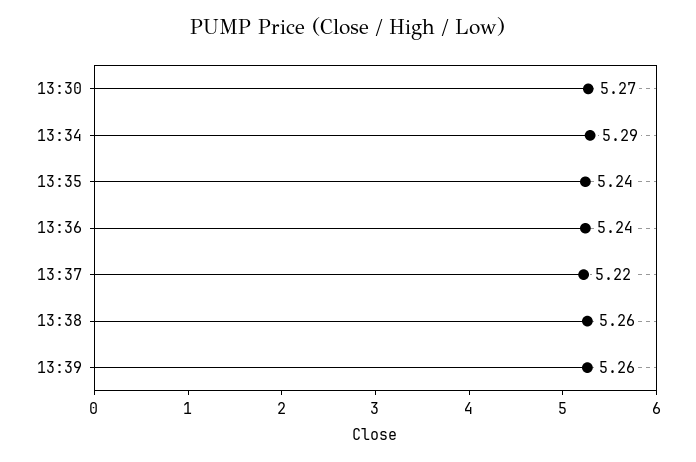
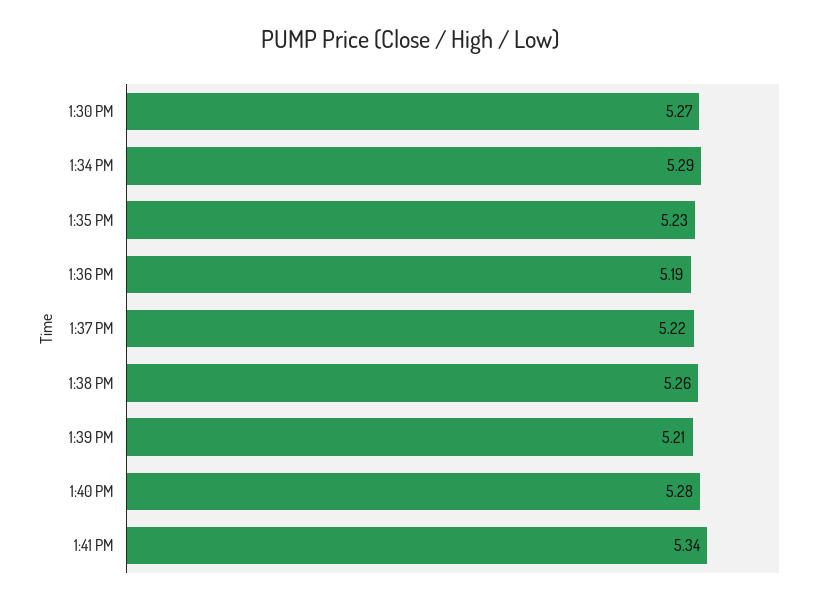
13:35: 5.24 -> 5.23
13:36: 5.24 -> 5.19
13:39: 5.26 -> 5.21
1:40 PM: none -> 5.28
1:41 PM: none -> 5.34

